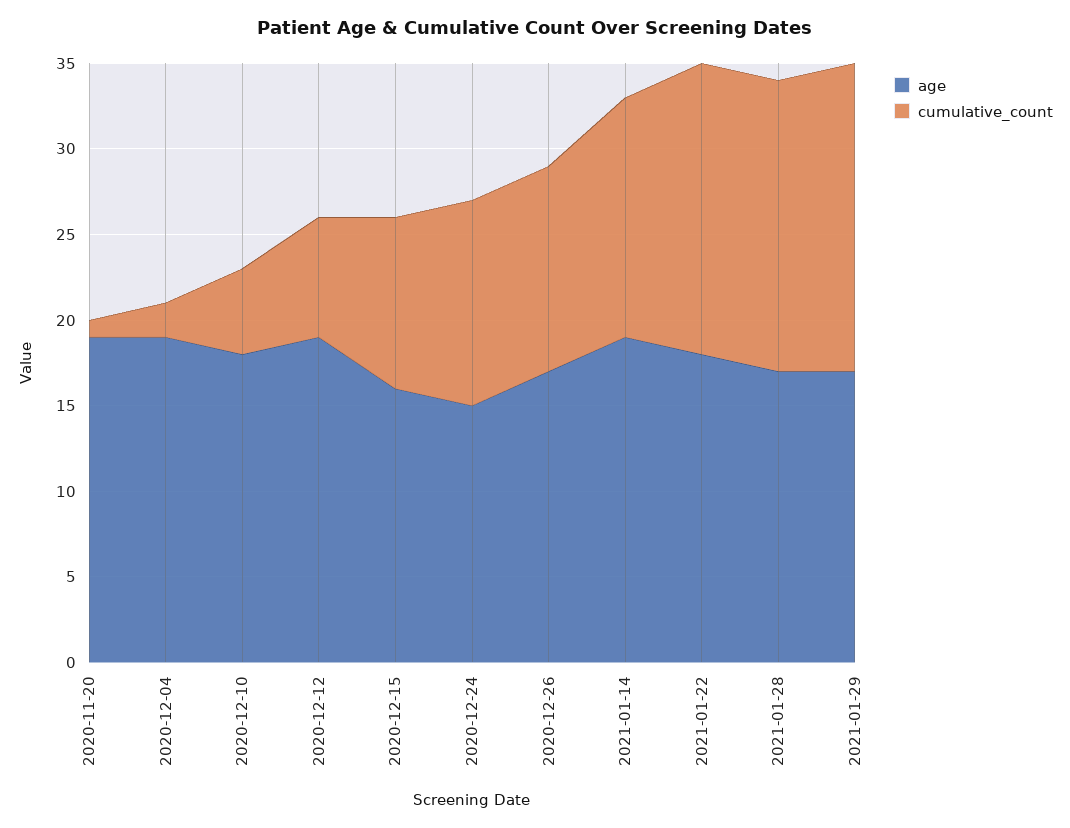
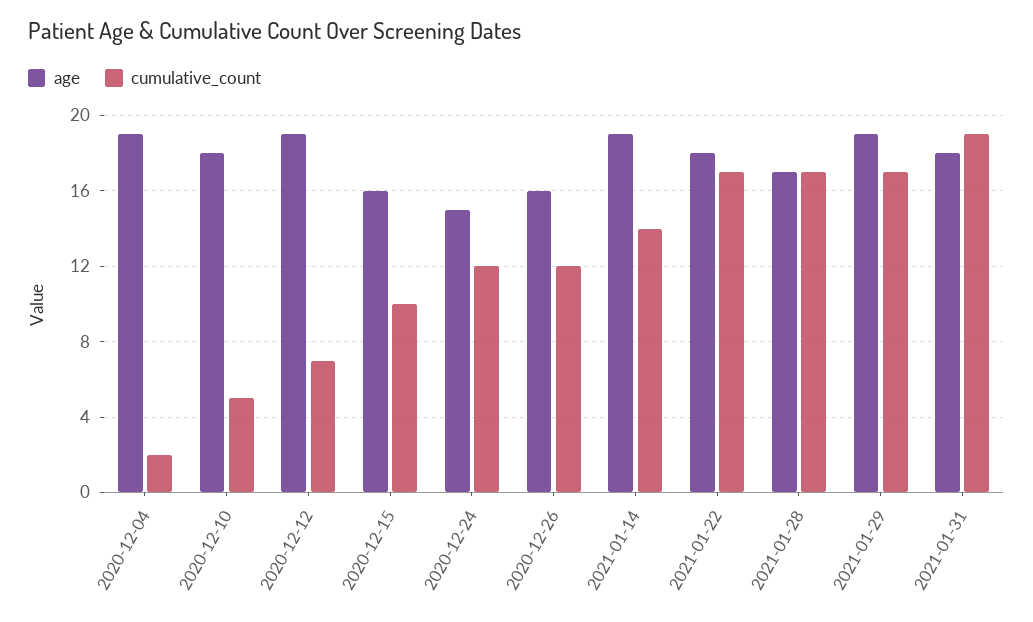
age, 2020-11-20: 19 -> none
cumulative_count, 2020-11-20: 1 -> none
age, 2020-12-26: 17 -> 16
age, 2021-01-29: 17 -> 19
cumulative_count, 2021-01-29: 18 -> 17
age, 2021-01-31: none -> 18
cumulative_count, 2021-01-31: none -> 19

